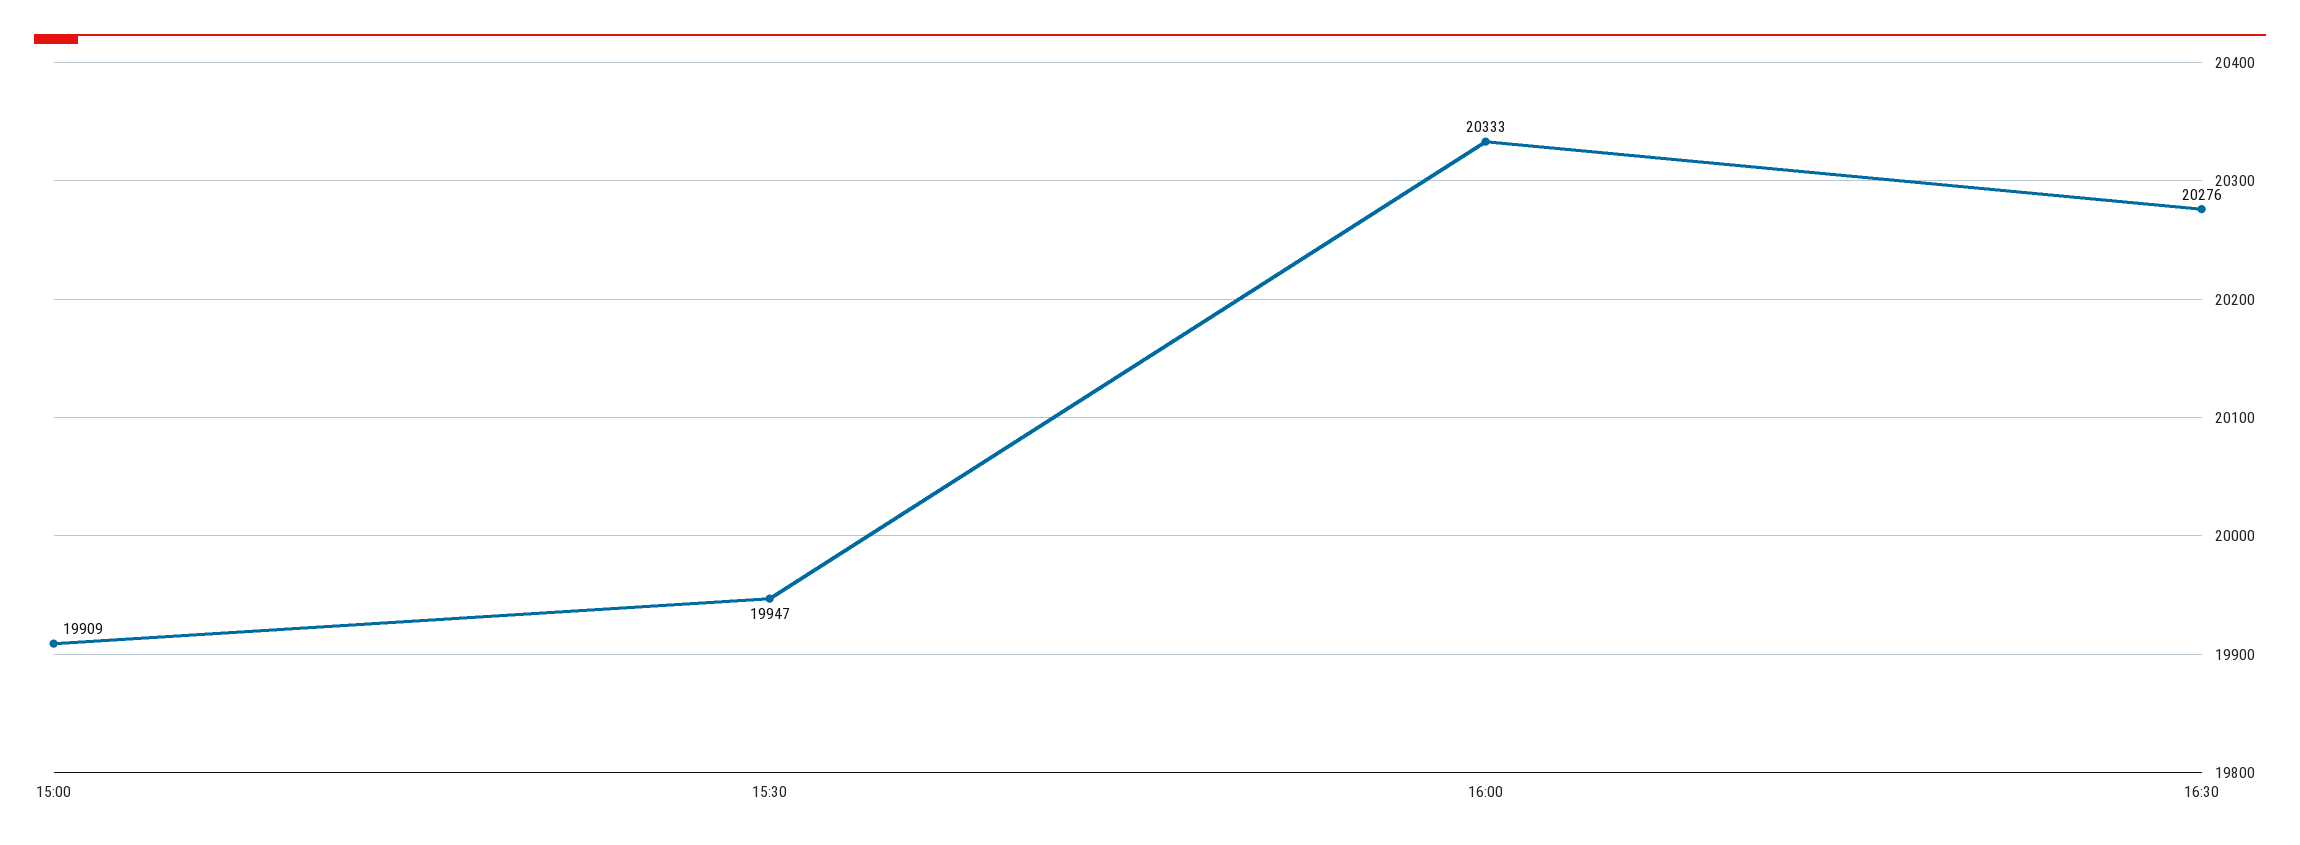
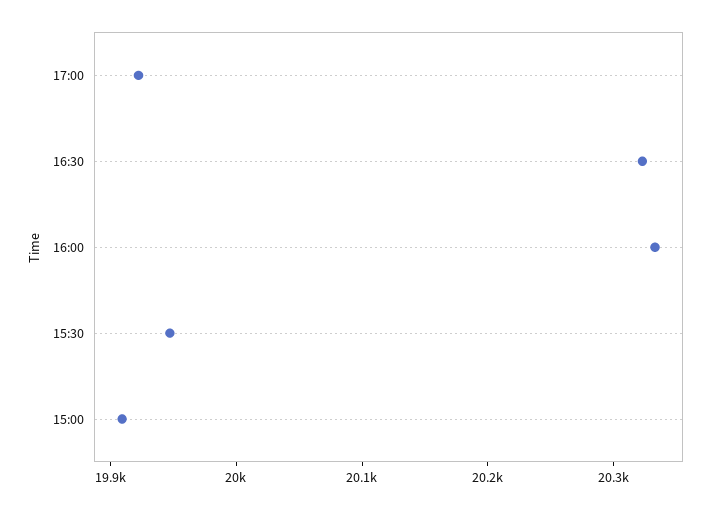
16:30: 20276 -> 20320
17:00: none -> 19920

